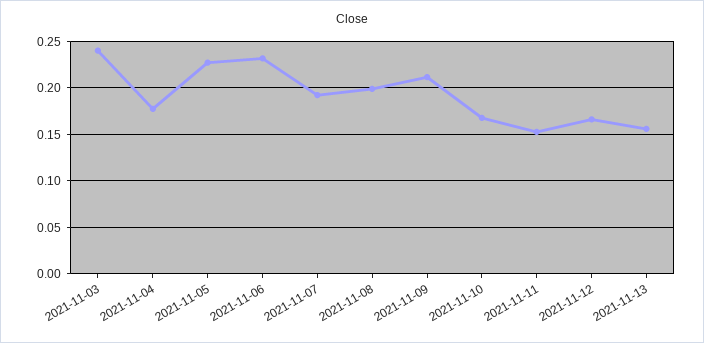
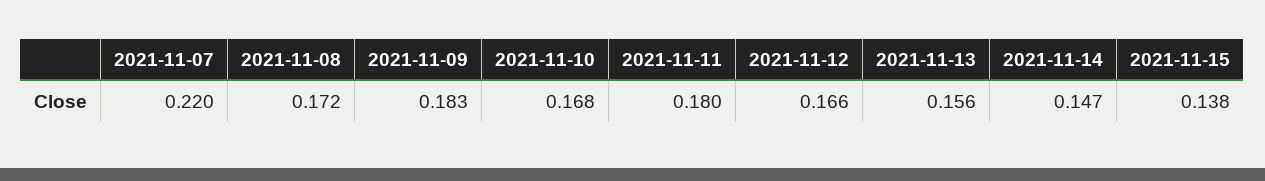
2021-11-03: 0.24 -> none
2021-11-04: 0.18 -> none
2021-11-05: 0.23 -> none
2021-11-06: 0.23 -> none
2021-11-07: 0.19 -> 0.22
2021-11-08: 0.2 -> 0.172
2021-11-09: 0.21 -> 0.183
2021-11-11: 0.15 -> 0.18
2021-11-14: none -> 0.147
2021-11-15: none -> 0.138

